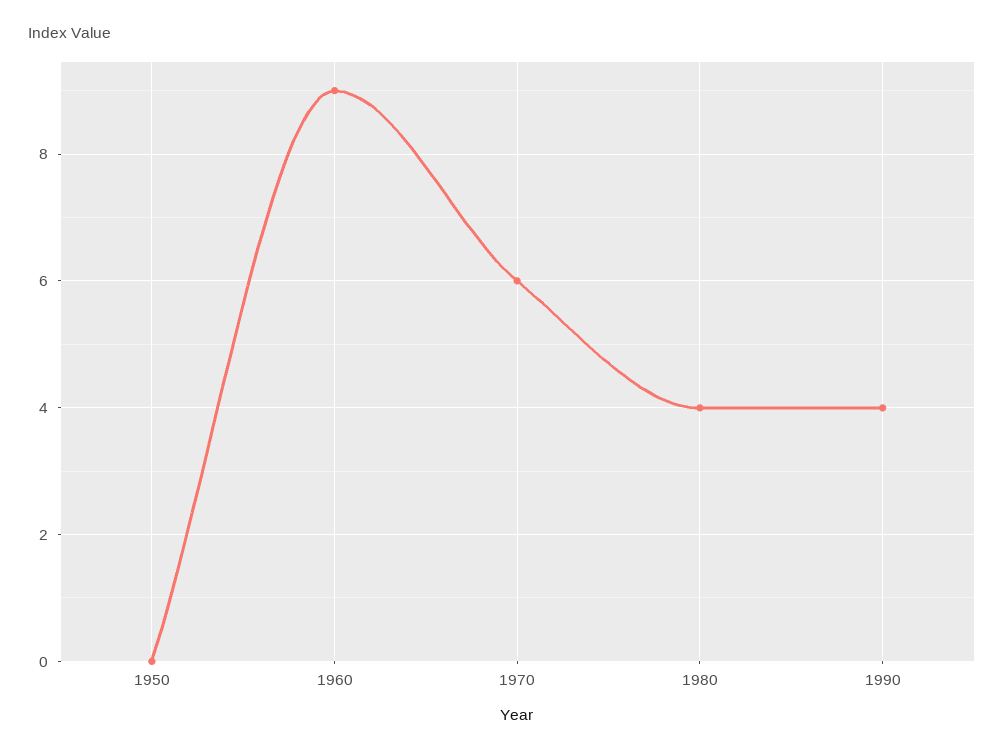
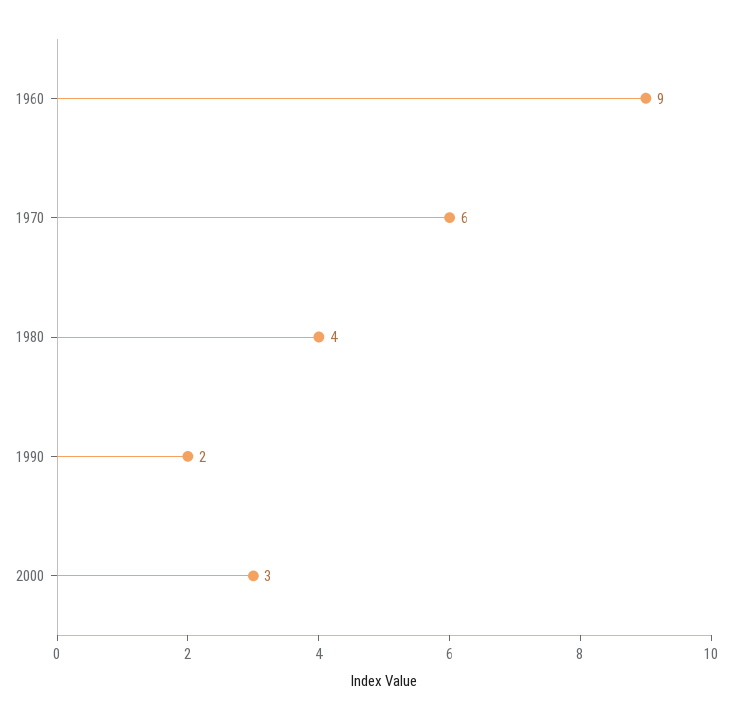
1950: 0 -> none
1990: 4 -> 2
2000: none -> 3

